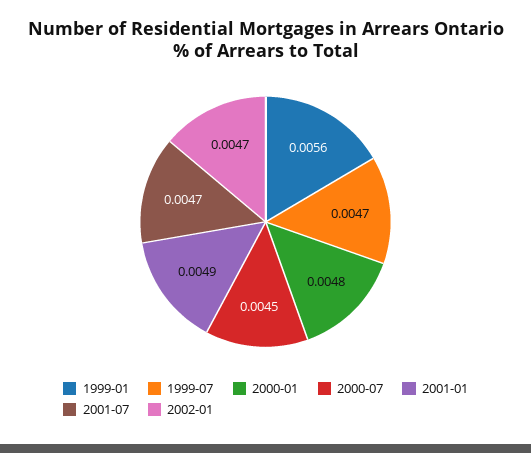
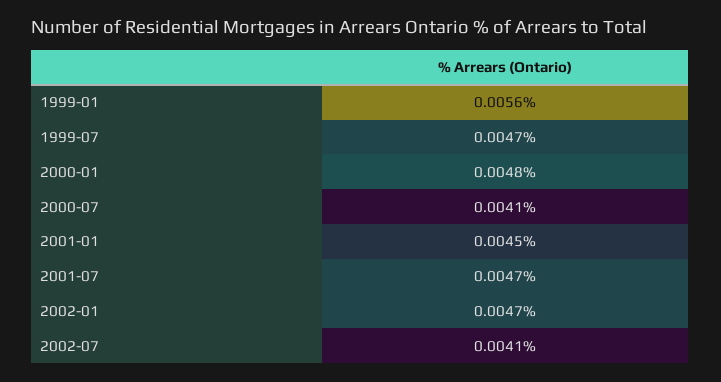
2000-07: 0.0045 -> 0.0041
2001-01: 0.0049 -> 0.0045
2002-07: none -> 0.0041

